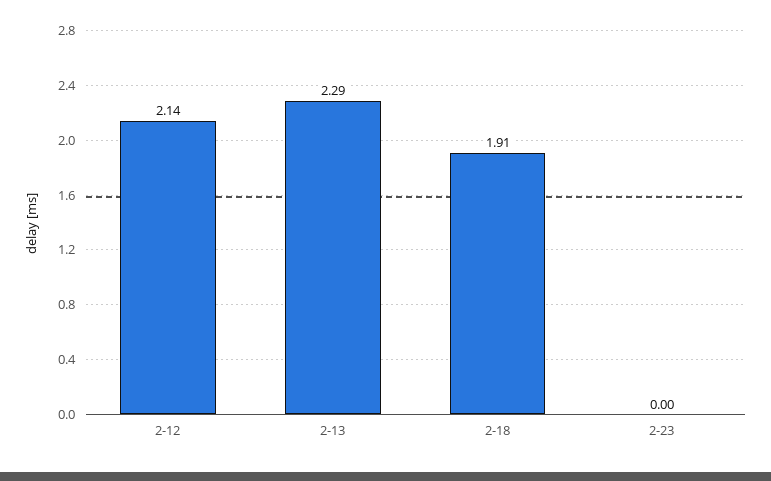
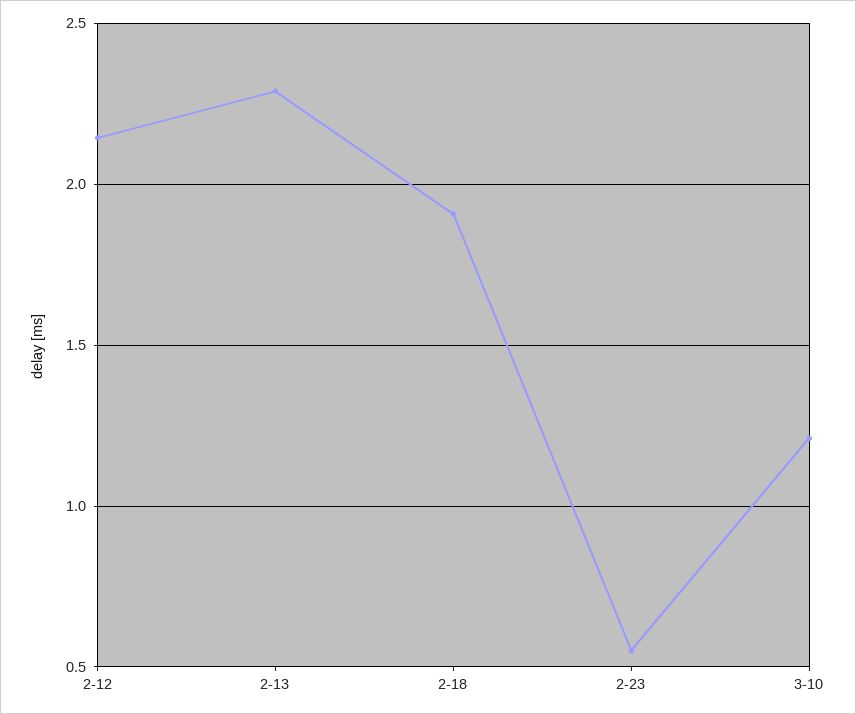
2-23: 0 -> 0.55
3-10: none -> 1.2

